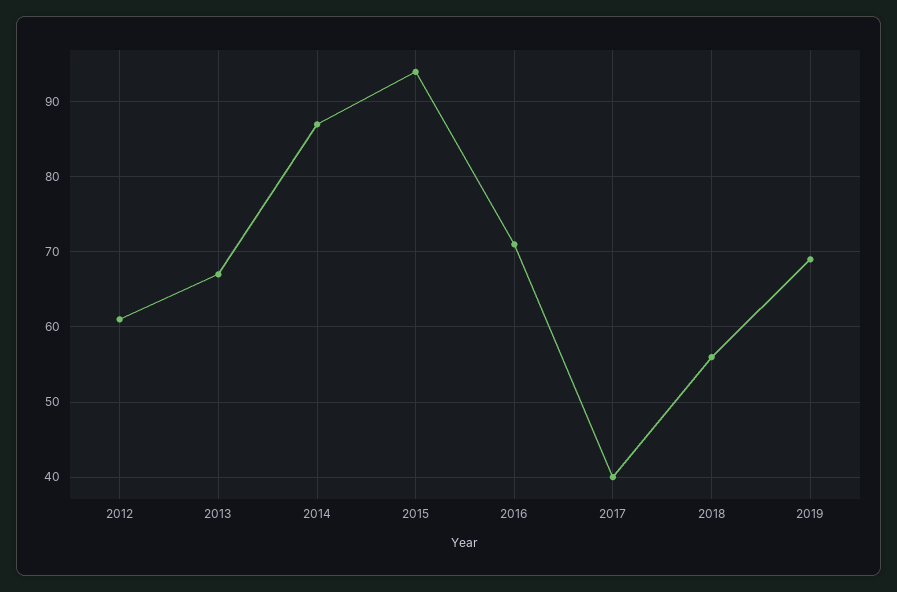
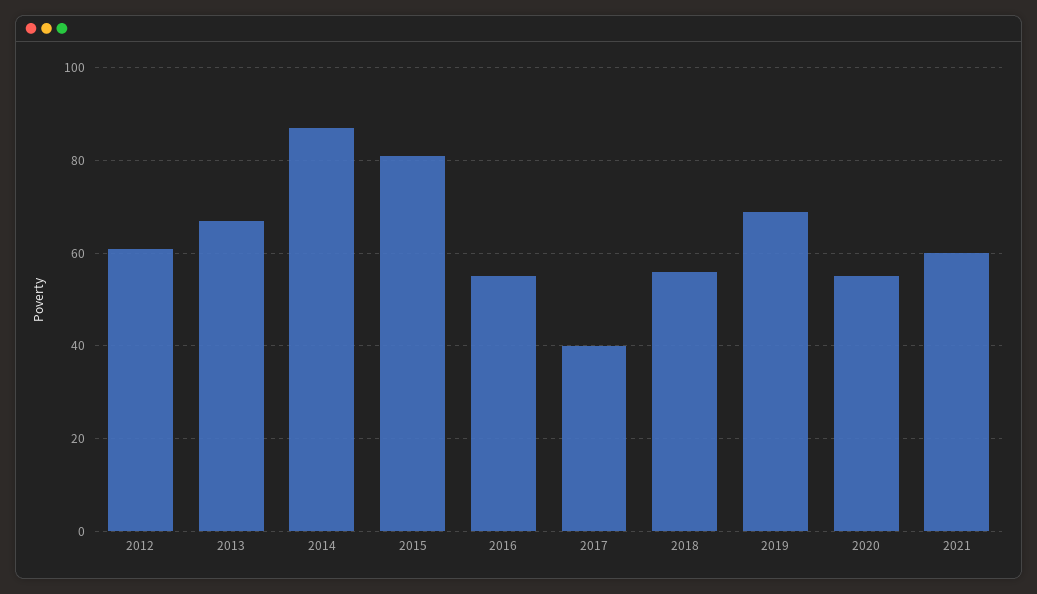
2015: 94 -> 80
2016: 71 -> 55
2020: none -> 55
2021: none -> 60

